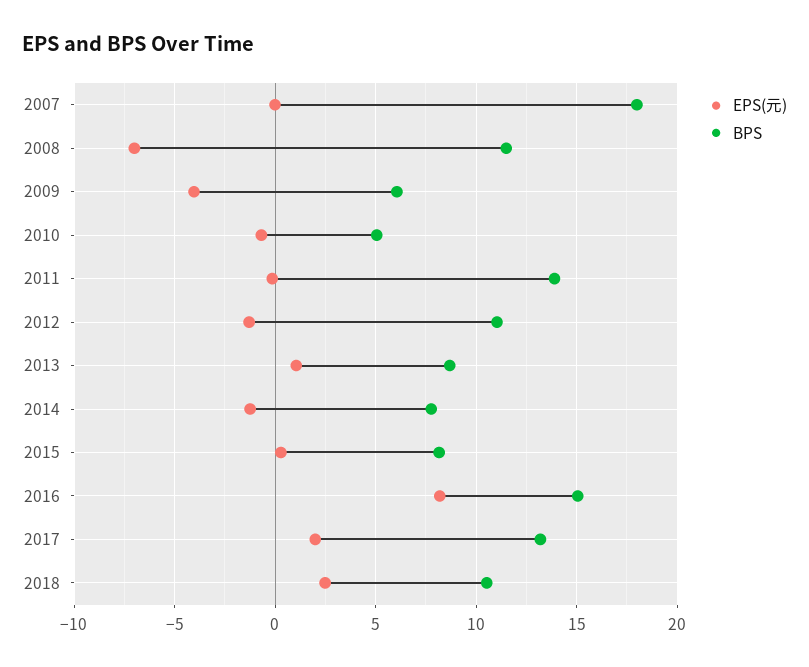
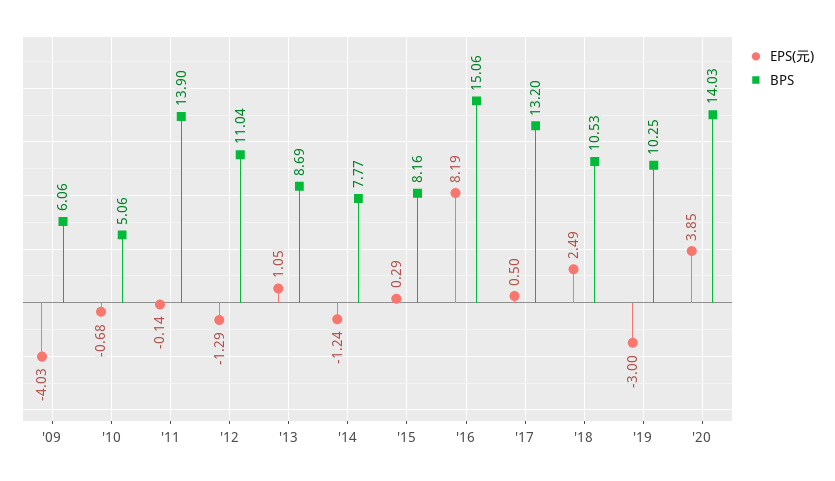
EPS(元), 2007: 0 -> none
BPS, 2007: 18 -> none
EPS(元), 2008: -7 -> none
BPS, 2008: 11.5 -> none
EPS(元), 2017: 2 -> 0.5
EPS(元), '19: none -> -3
BPS, '19: none -> 10.25
EPS(元), '20: none -> 3.85
BPS, '20: none -> 14.03

